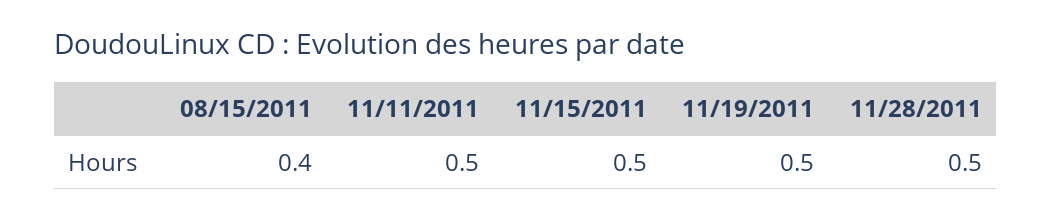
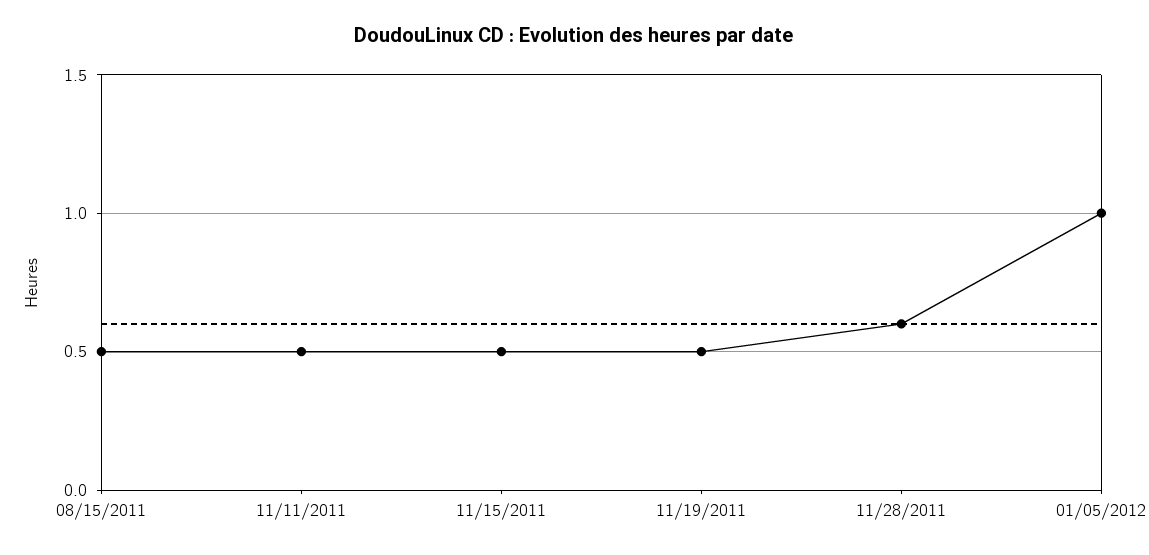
08/15/2011: 0.4 -> 0.5
11/28/2011: 0.5 -> 0.6
01/05/2012: none -> 1

